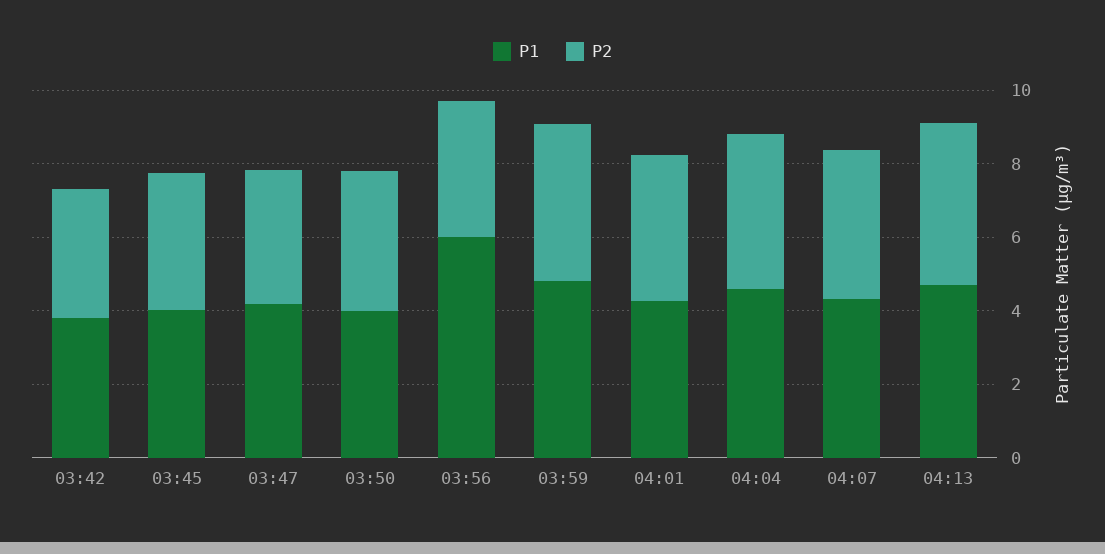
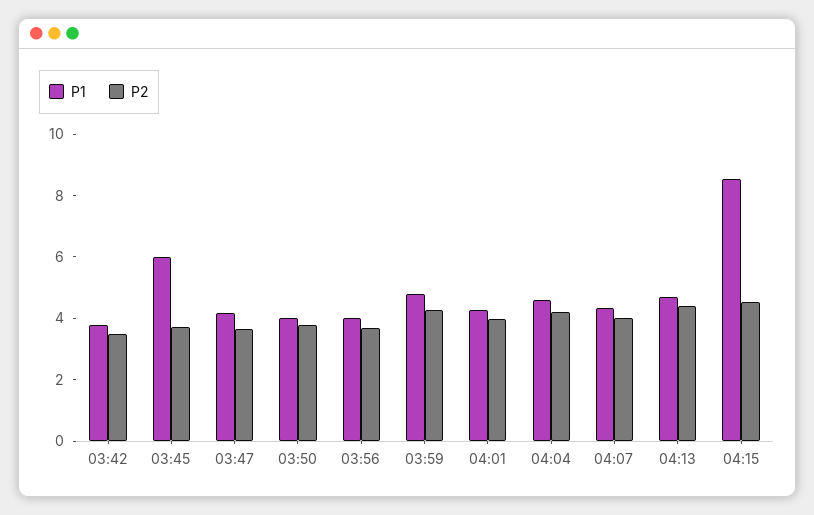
P1, 03:45: 4 -> 6
P1, 03:56: 6 -> 4
P1, 04:15: none -> 8.5
P2, 04:15: none -> 4.5

